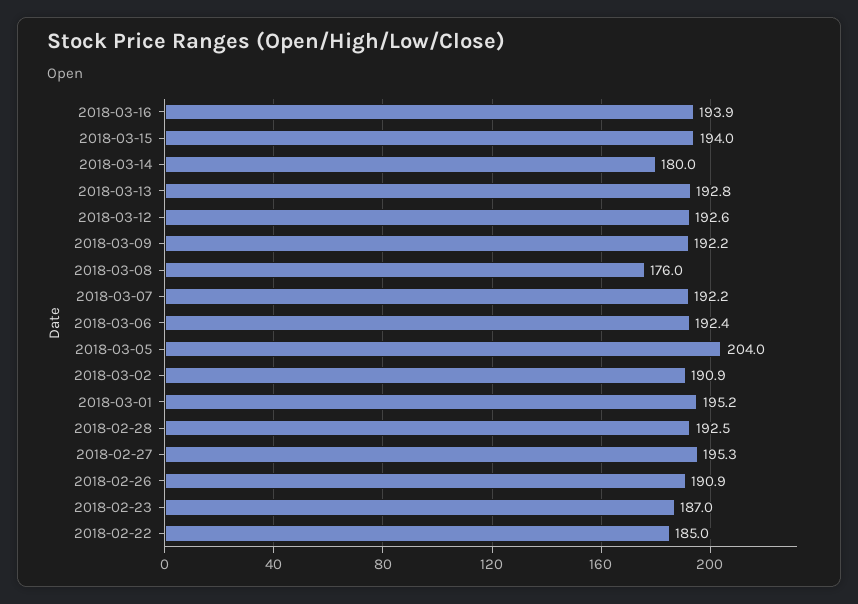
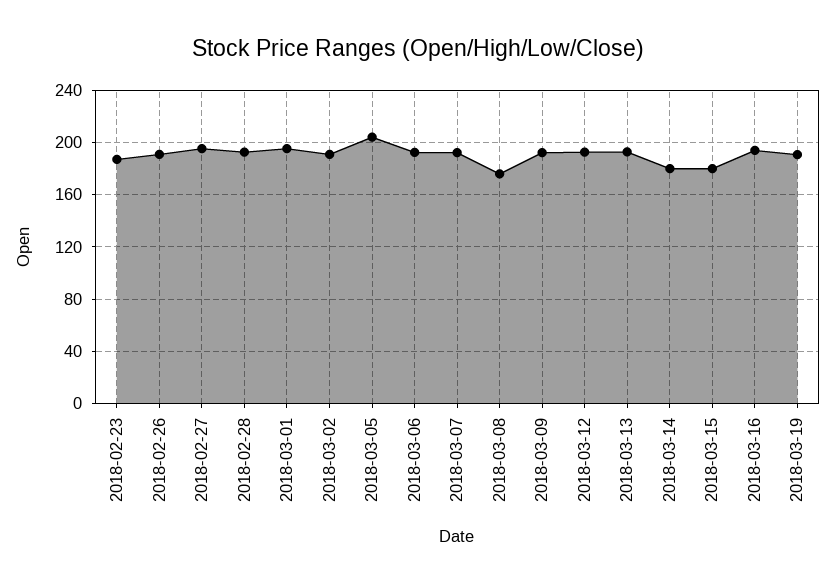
2018-03-15: 194 -> 180
2018-02-22: 185 -> none
2018-03-19: none -> 190

